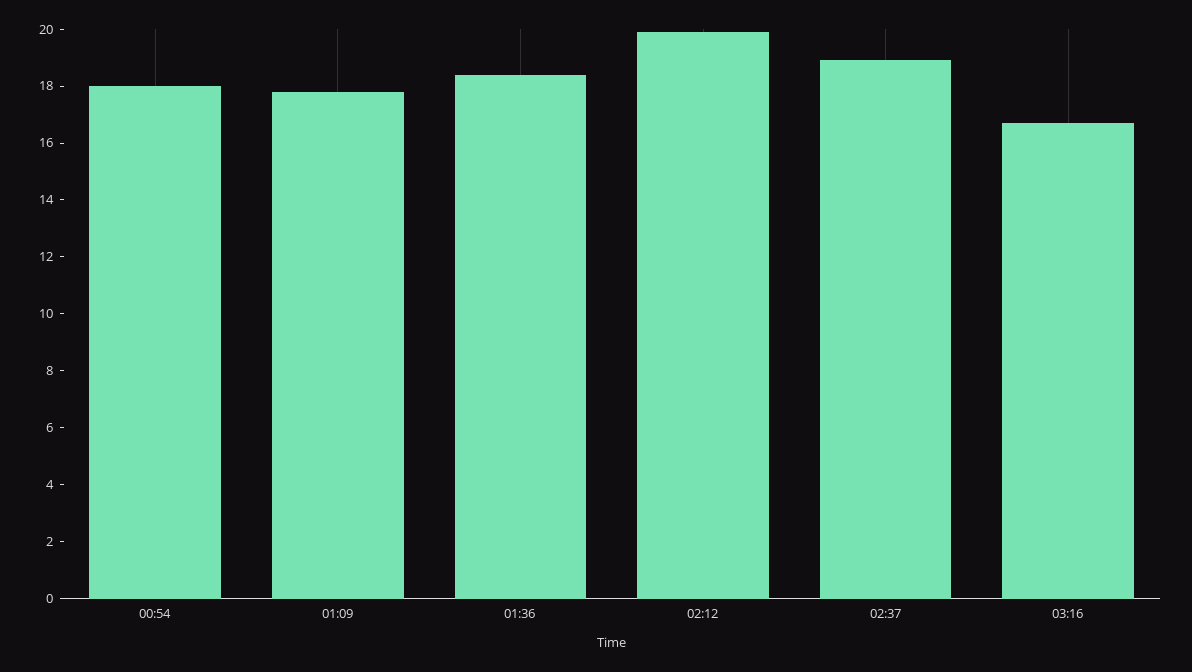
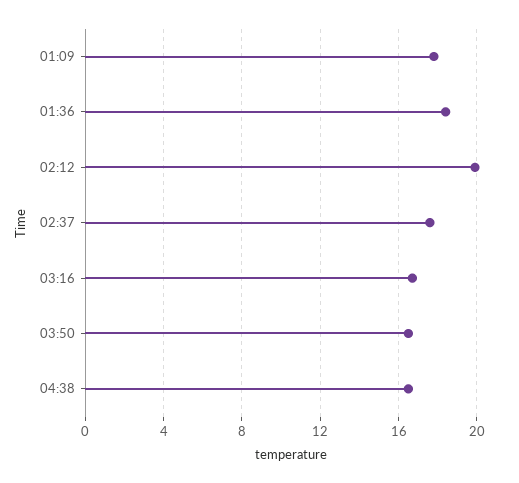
00:54: 18 -> none
02:37: 19 -> 17.5
03:50: none -> 16.5
04:38: none -> 16.5

